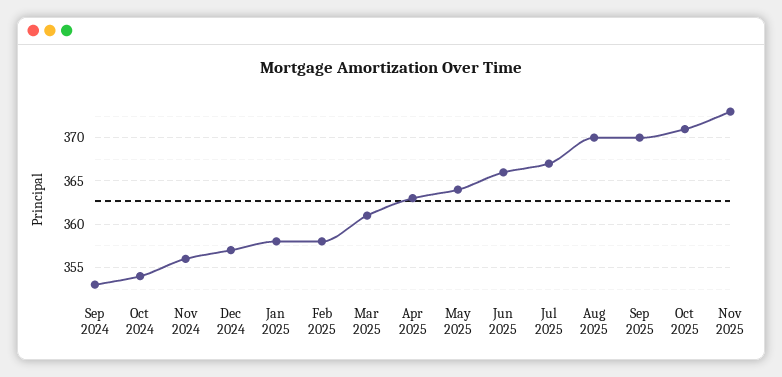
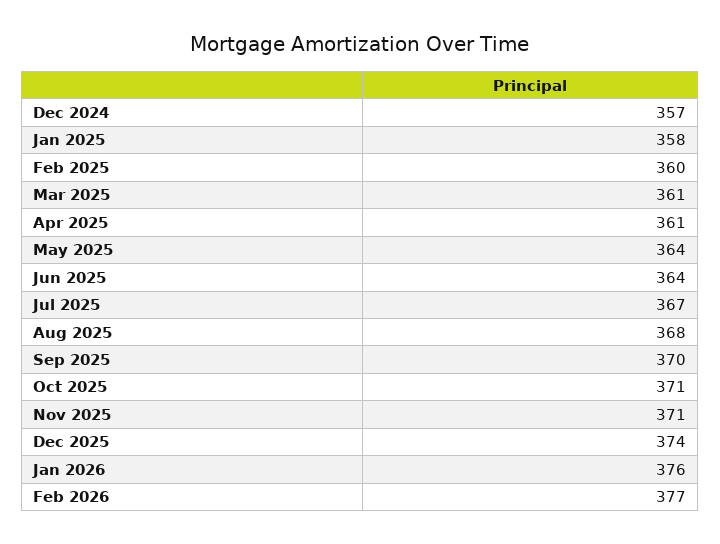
Sep 2024: 353 -> none
Oct 2024: 354 -> none
Nov 2024: 356 -> none
Feb 2025: 358 -> 360
Apr 2025: 363 -> 361
Jun 2025: 366 -> 364
Aug 2025: 370 -> 368
Nov 2025: 373 -> 371
Dec 2025: none -> 374
Jan 2026: none -> 376
Feb 2026: none -> 377

